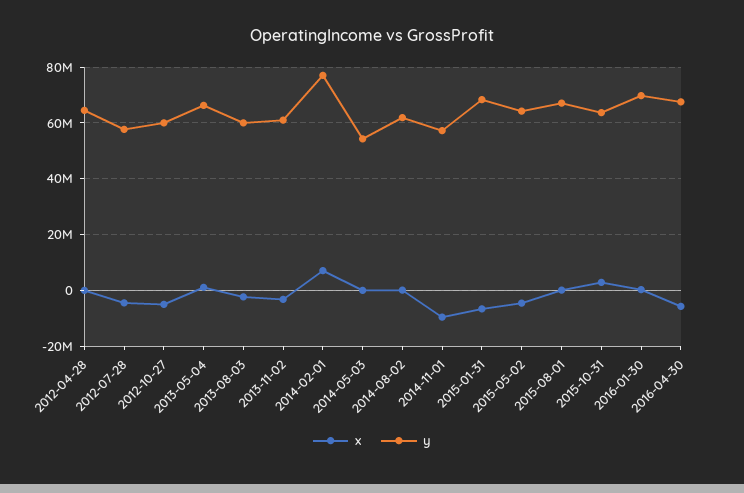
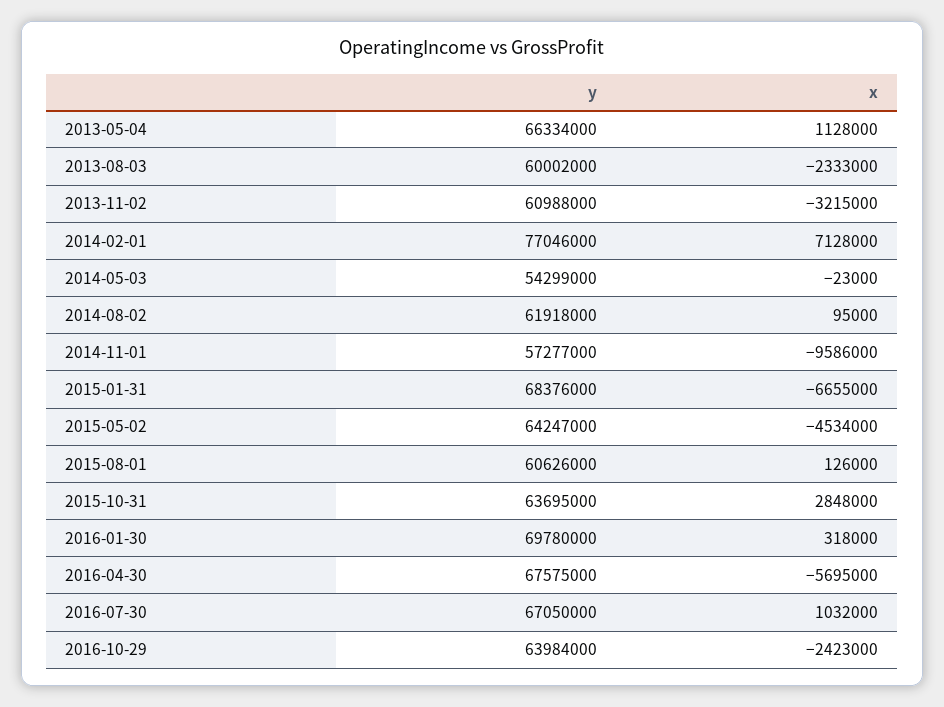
x, 2012-04-28: 0 -> none
y, 2012-04-28: 65000000 -> none
x, 2012-07-28: -5000000 -> none
y, 2012-07-28: 57500000 -> none
x, 2012-10-27: -5000000 -> none
y, 2012-10-27: 60000000 -> none
y, 2015-08-01: 67500000 -> 60626000
y, 2016-07-30: none -> 67050000
x, 2016-07-30: none -> 1032000
y, 2016-10-29: none -> 63984000
x, 2016-10-29: none -> -2423000

